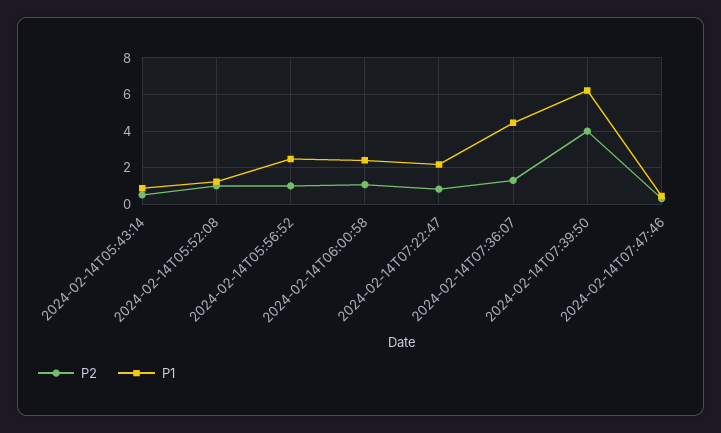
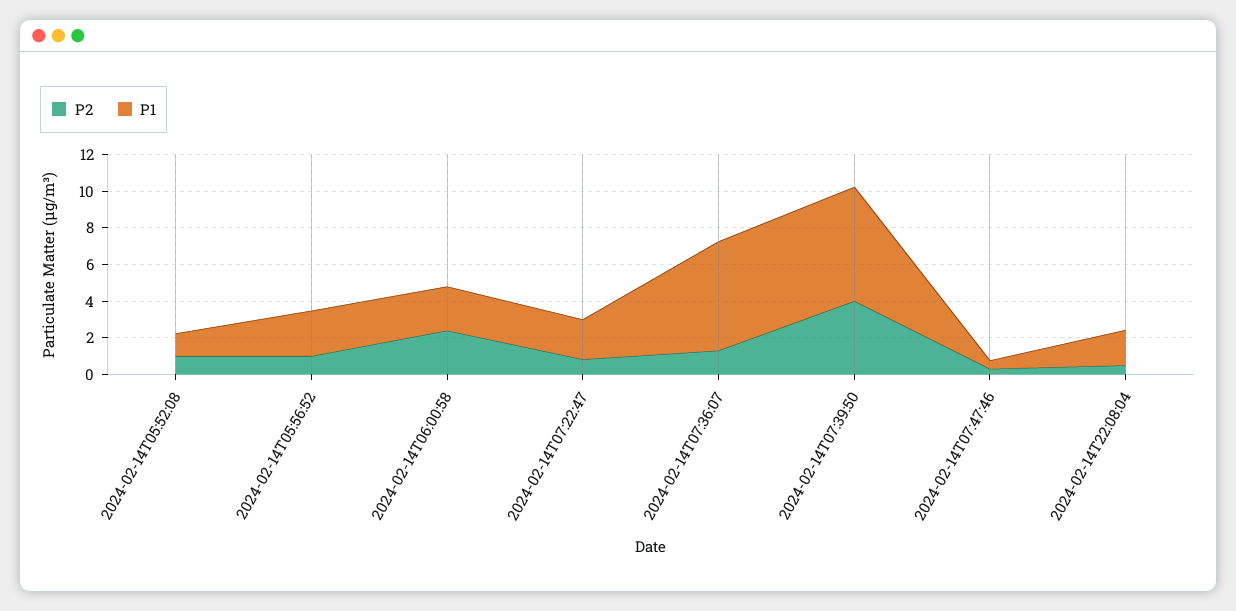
P2, 2024-02-14T05:43:14: 0.5 -> none
P1, 2024-02-14T05:43:14: 1 -> none
P2, 2024-02-14T06:00:58: 1 -> 2.5
P1, 2024-02-14T07:36:07: 4.5 -> 6
P2, 2024-02-14T22:08:04: none -> 0.5
P1, 2024-02-14T22:08:04: none -> 2

